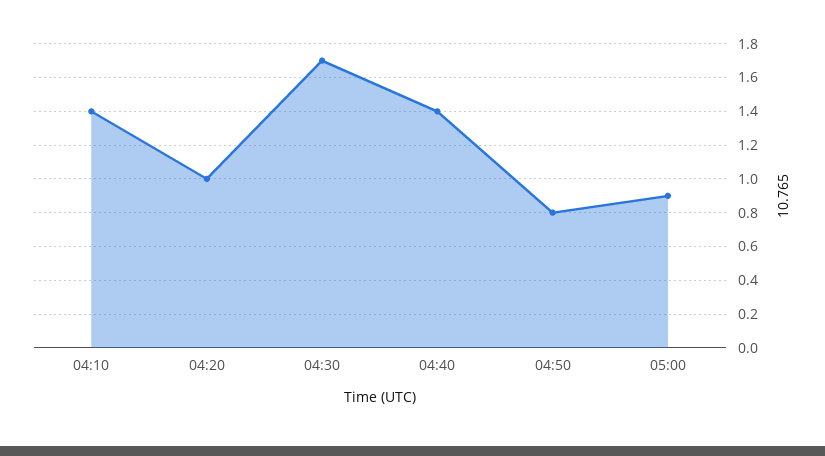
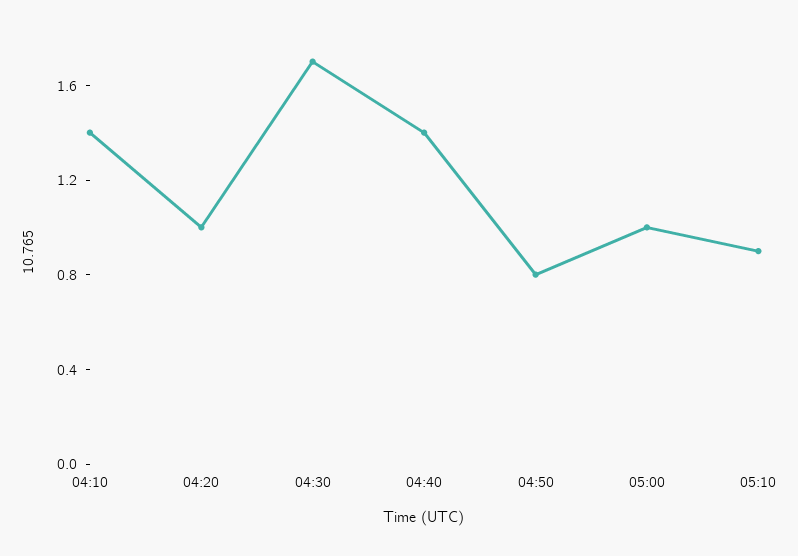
05:00: 0.9 -> 1
05:10: none -> 0.9

